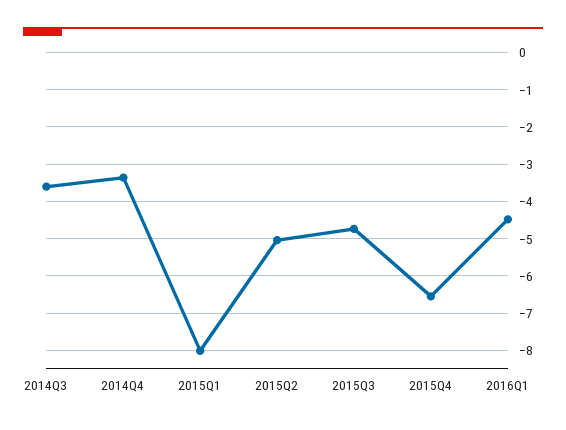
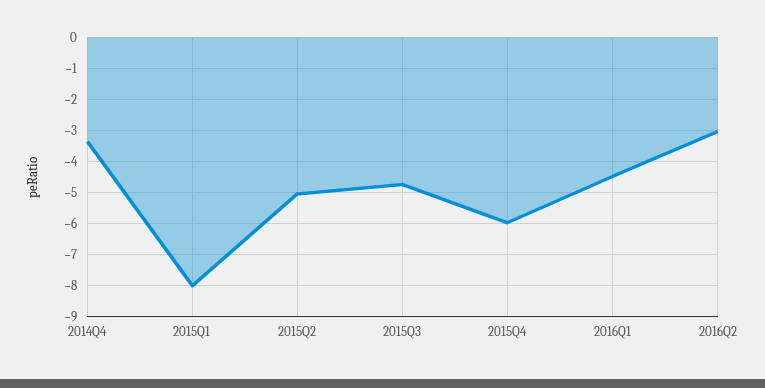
2014Q3: -3.6 -> none
2015Q4: -6.6 -> -6
2016Q2: none -> -3

